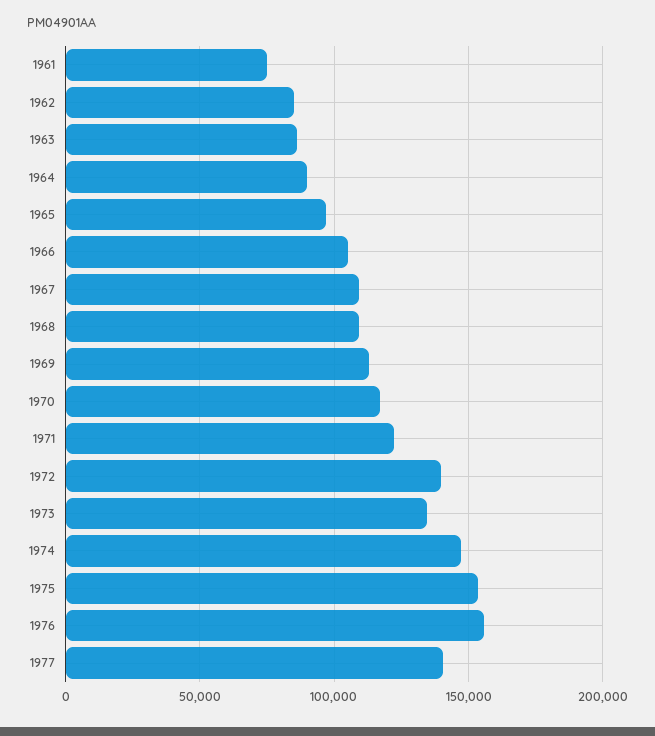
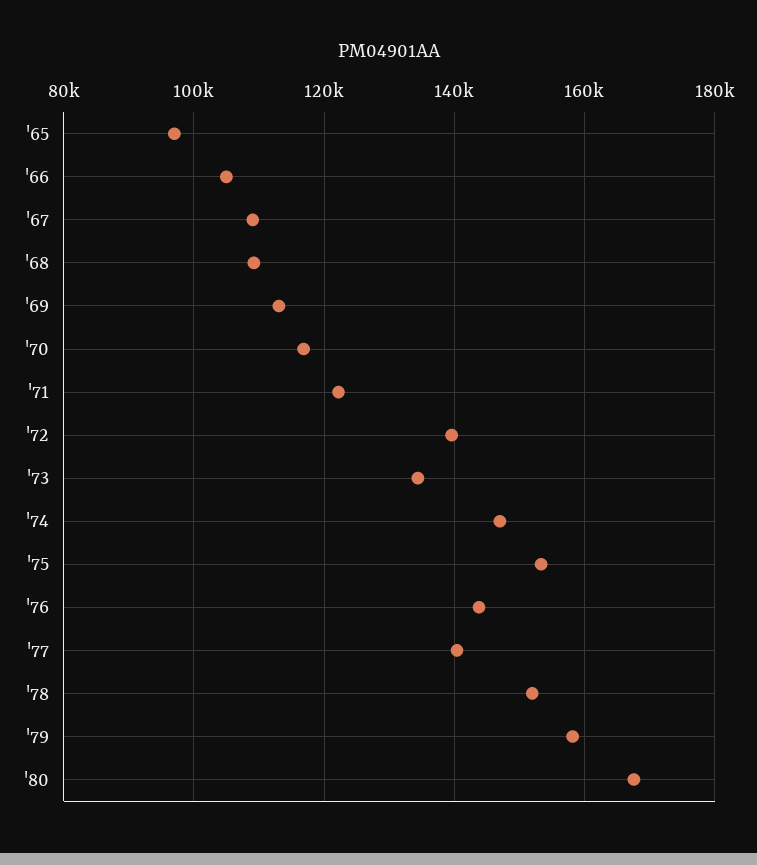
1961: 75000 -> none
1962: 85000 -> none
1963: 85000 -> none
1964: 90000 -> none
1976: 155000 -> 144000
'78: none -> 152000
'79: none -> 158000
'80: none -> 168000

